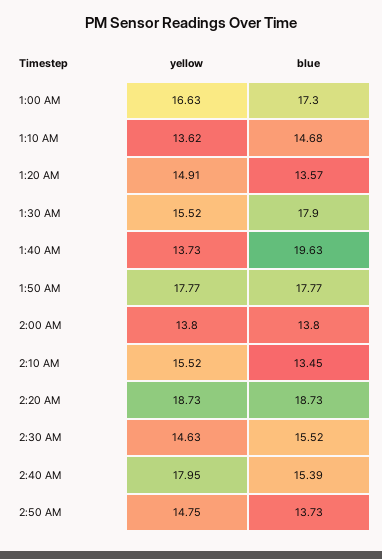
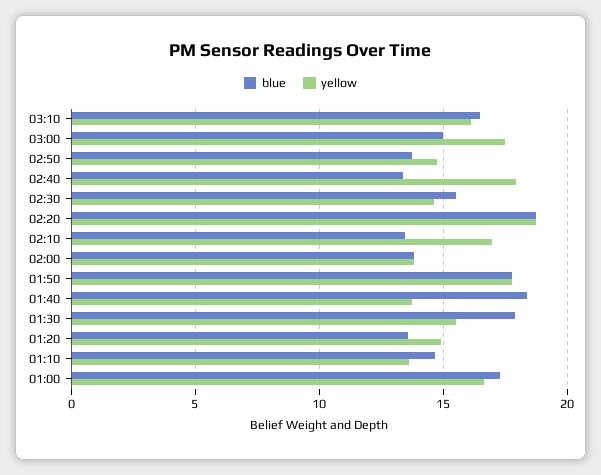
blue, 1:40 AM: 19.63 -> 18.5
yellow, 2:10 AM: 15.52 -> 17
blue, 2:40 AM: 15.39 -> 13.5
blue, 03:10: none -> 16.5
yellow, 03:10: none -> 16
blue, 03:00: none -> 15
yellow, 03:00: none -> 17.5

